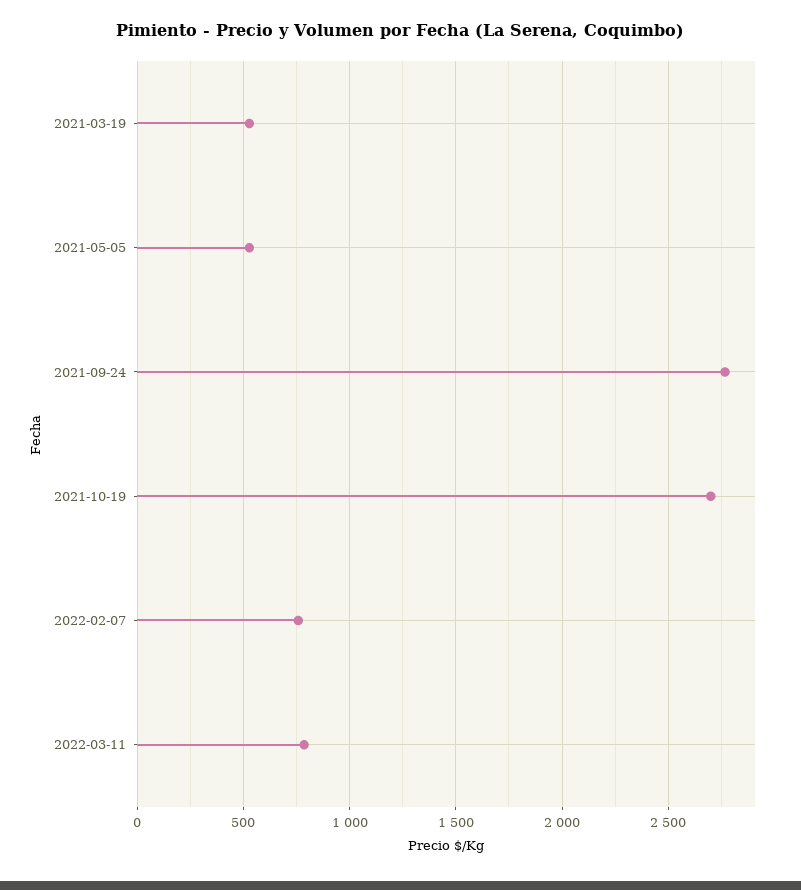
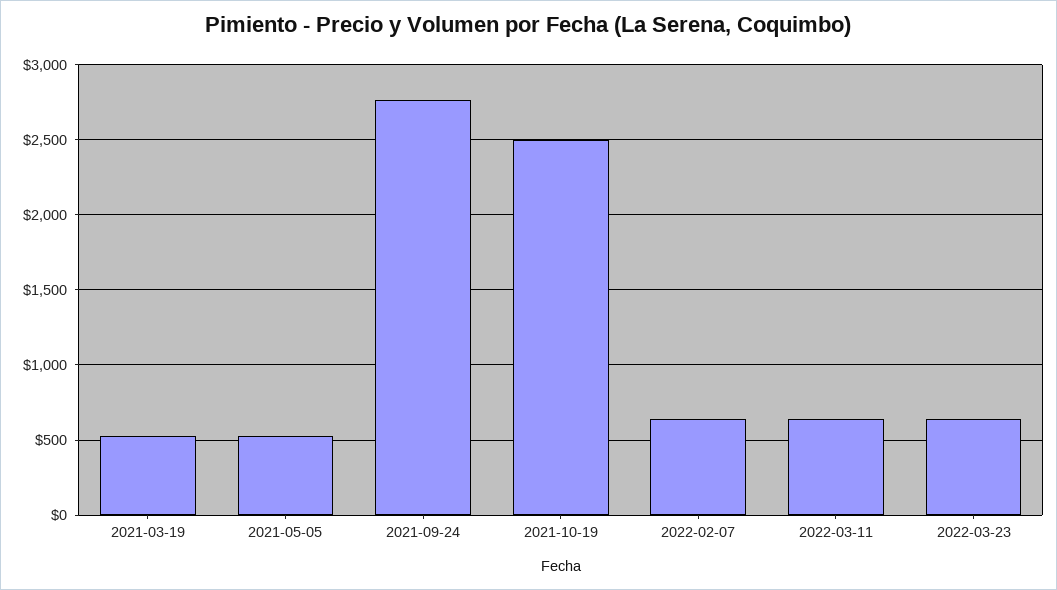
2021-10-19: 2700 -> 2500
2022-02-07: 750 -> 650
2022-03-11: 800 -> 650
2022-03-23: none -> 650

